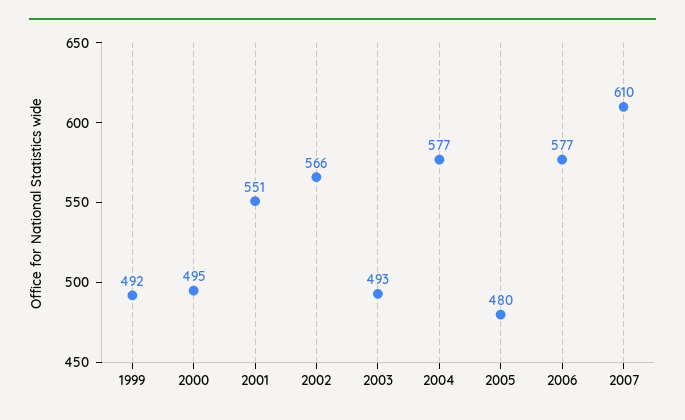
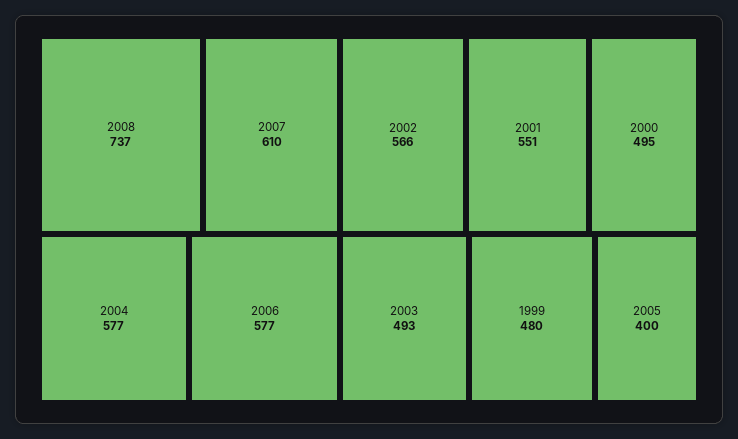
1999: 492 -> 480
2005: 480 -> 400
2008: none -> 737

